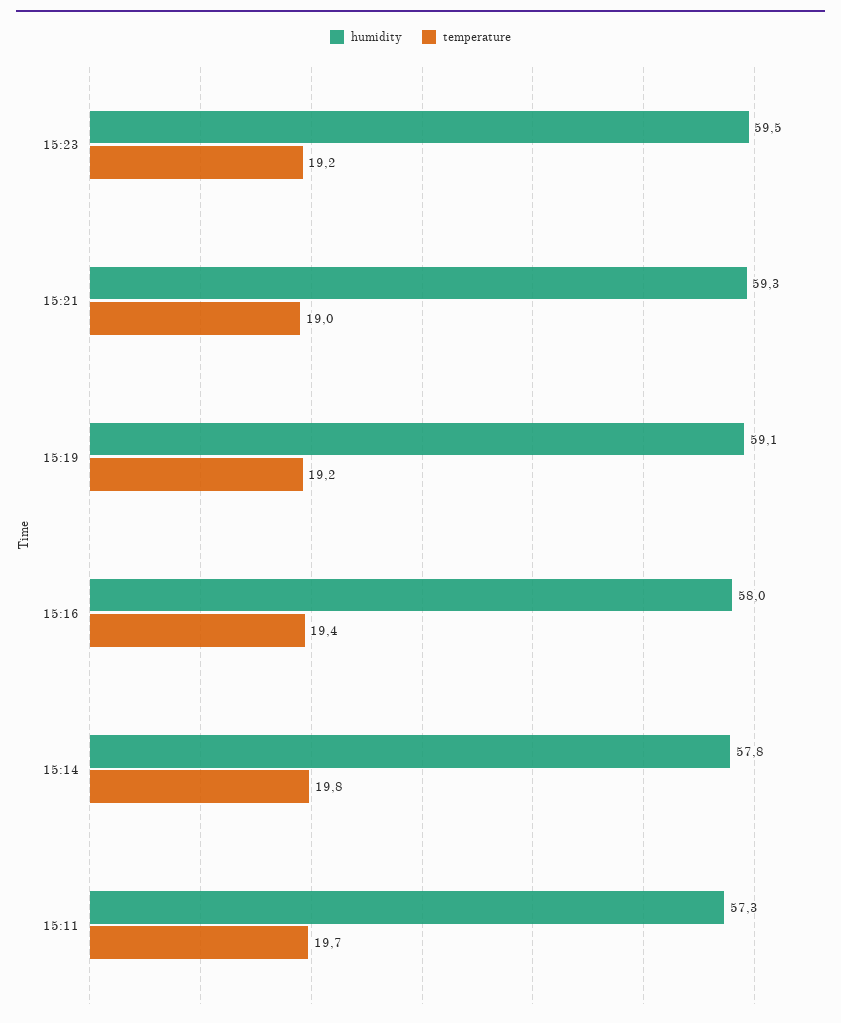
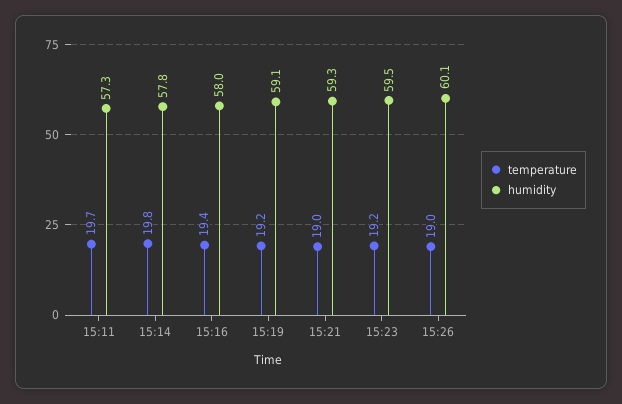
temperature, 15:26: none -> 19
humidity, 15:26: none -> 60.1

